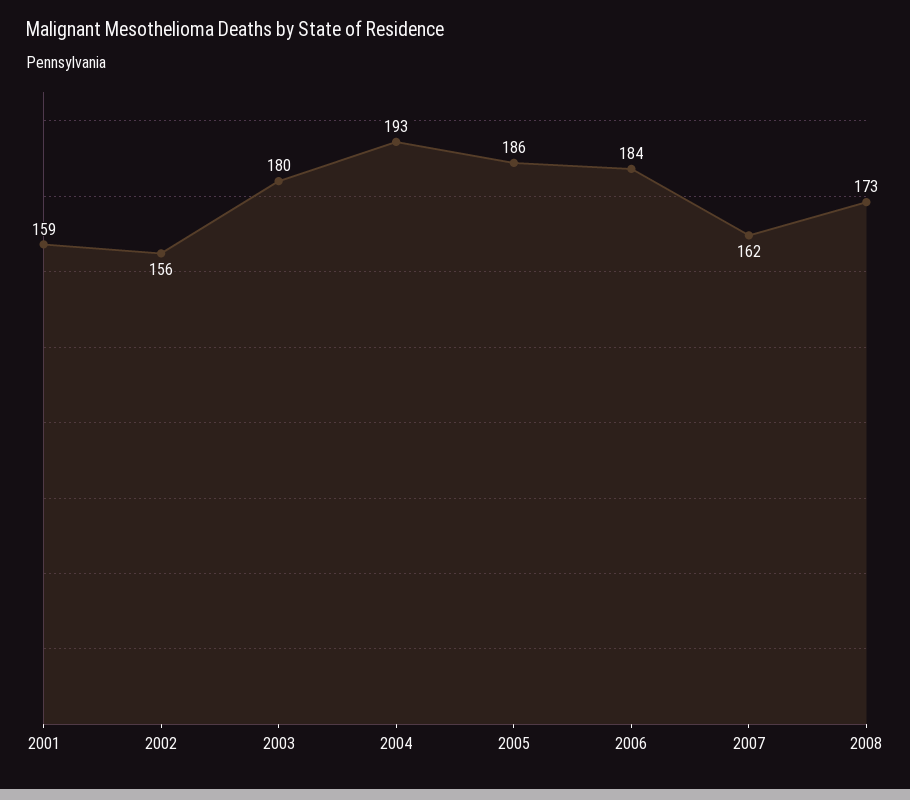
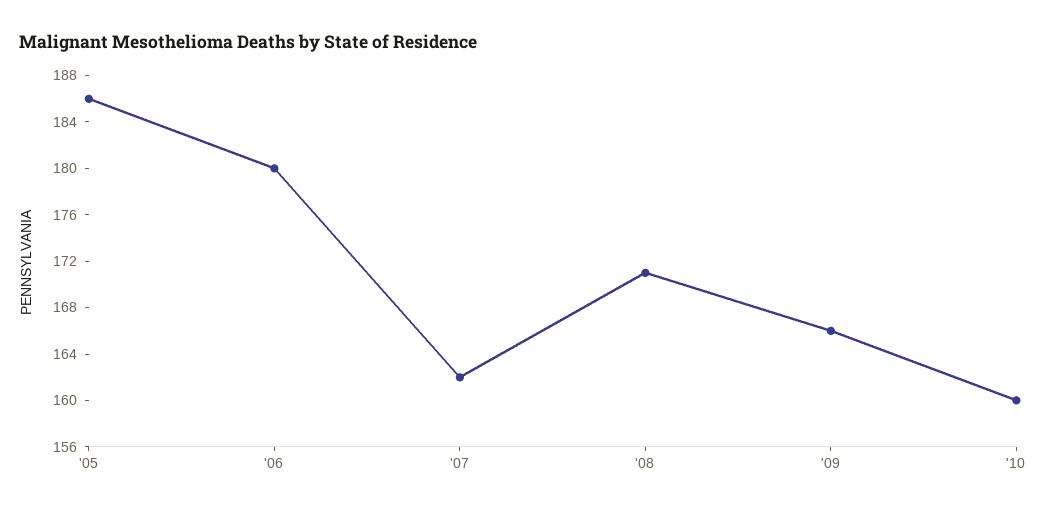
2001: 159 -> none
2002: 156 -> none
2003: 180 -> none
2004: 193 -> none
2006: 184 -> 180
2008: 173 -> 171
'09: none -> 166
'10: none -> 160

